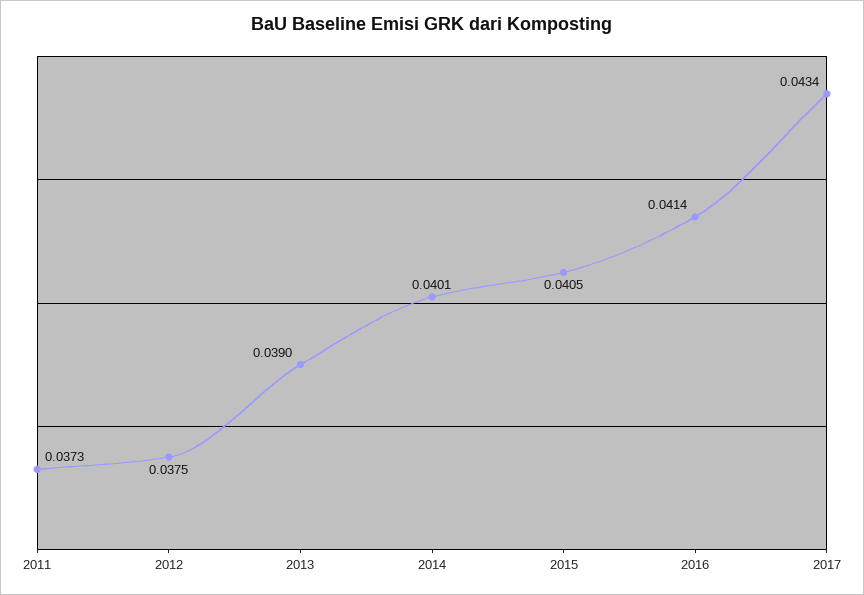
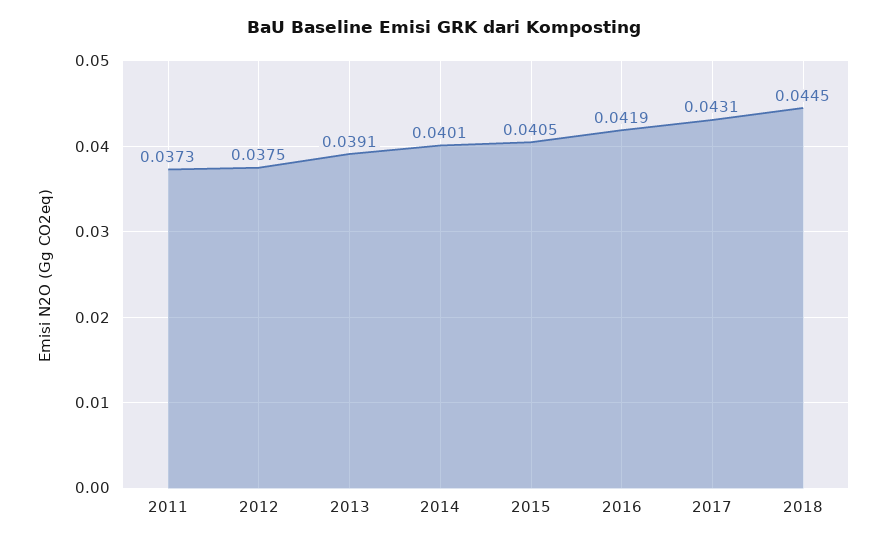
2013: 0.039 -> 0.0391
2016: 0.0414 -> 0.0419
2017: 0.0434 -> 0.0431
2018: none -> 0.0445

